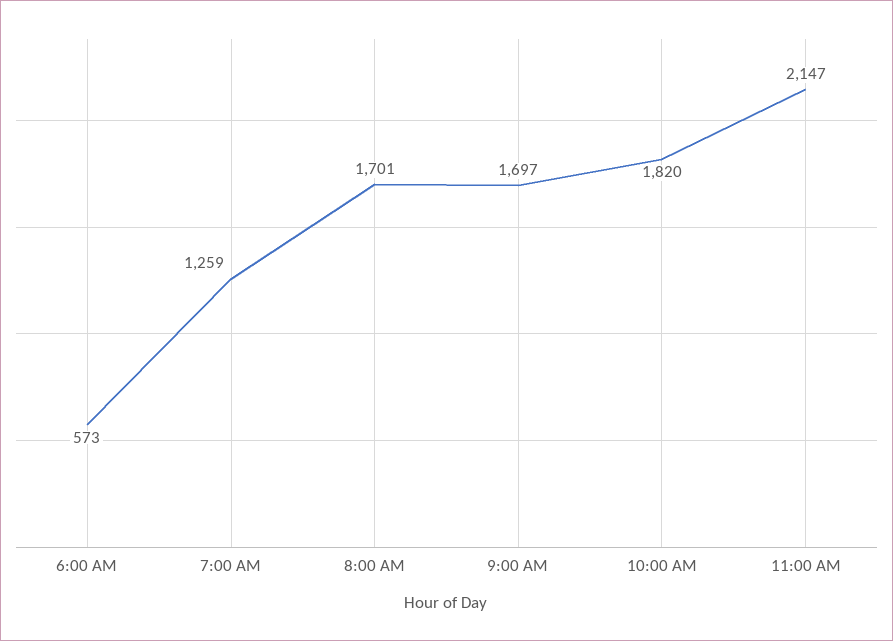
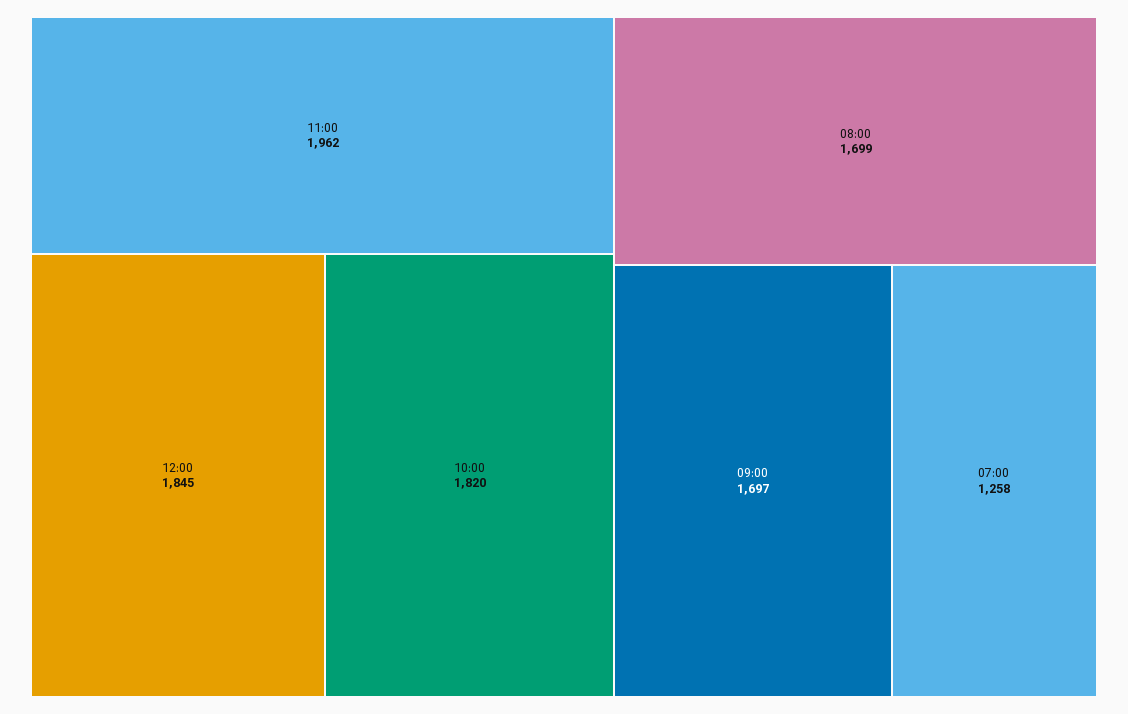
6:00 AM: 573 -> none
7:00 AM: 1259 -> 1258
8:00 AM: 1701 -> 1699
11:00 AM: 2147 -> 1962
12:00: none -> 1845

